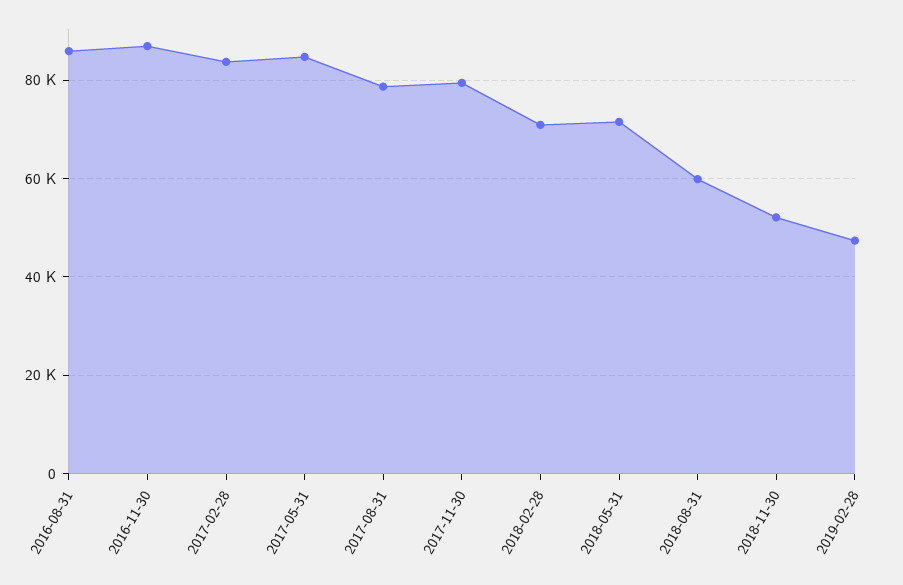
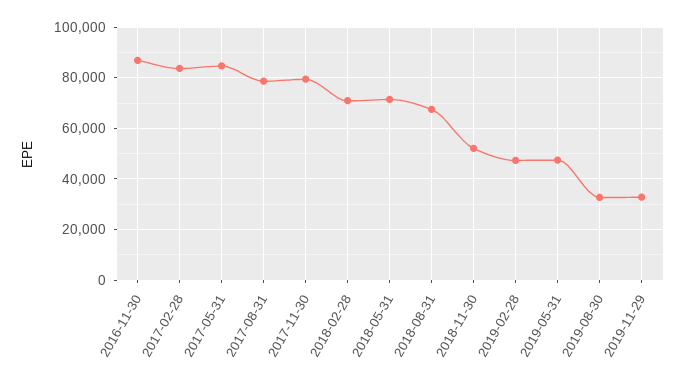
2016-08-31: 86000 -> none
2018-08-31: 60000 -> 67500
2019-05-31: none -> 47500
2019-08-30: none -> 32500
2019-11-29: none -> 32500

